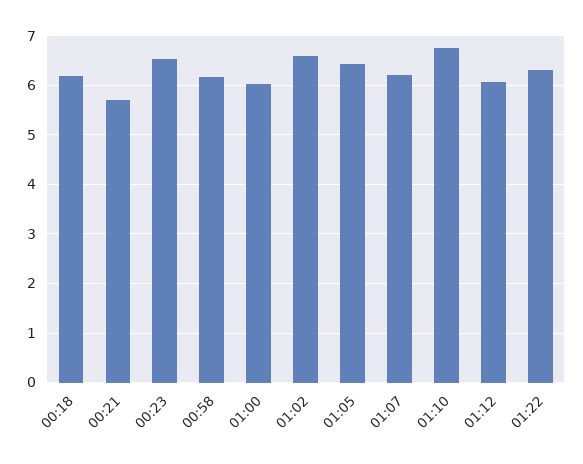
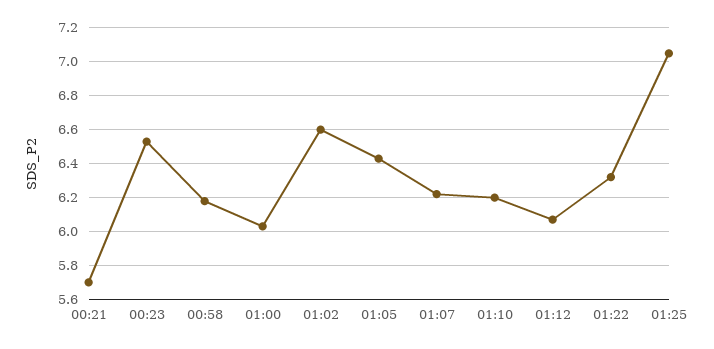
00:18: 6.2 -> none
01:10: 6.8 -> 6.2
01:25: none -> 7.05

